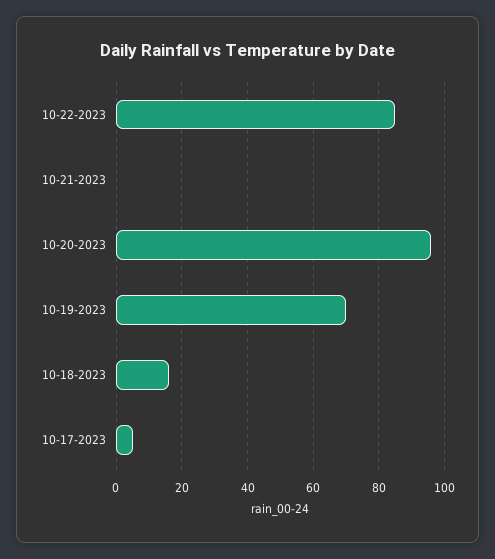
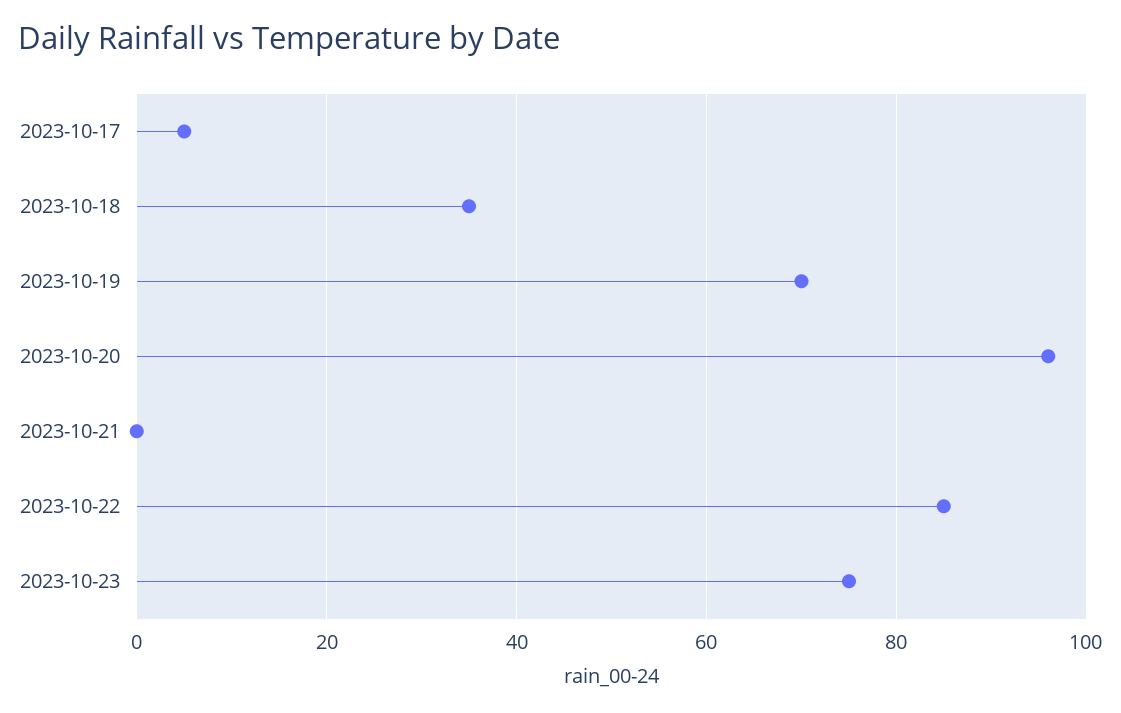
10-18-2023: 15 -> 35
2023-10-23: none -> 75

